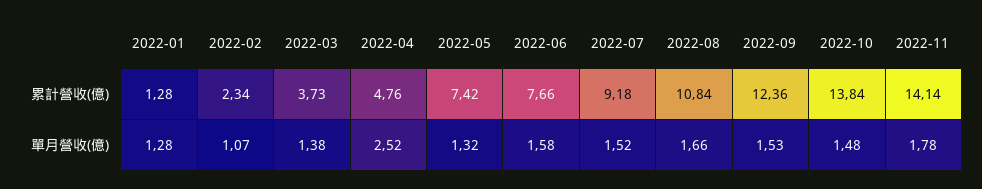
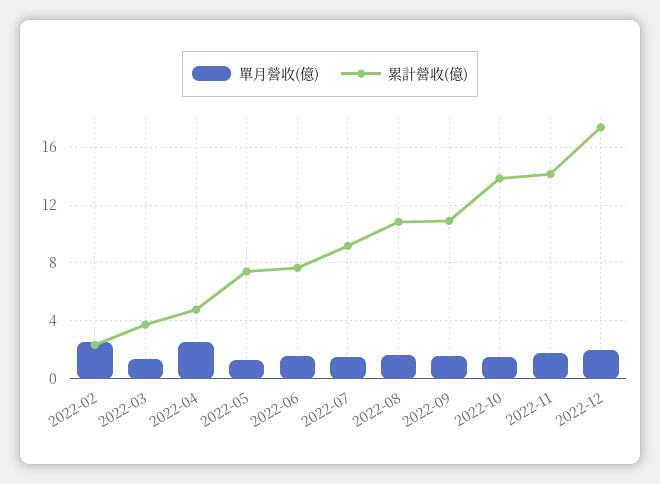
累計營收(億), 2022-01: 1.28 -> none
累計營收(億), 2022-09: 12.36 -> 11
單月營收(億), 2022-01: 1.28 -> none
單月營收(億), 2022-02: 1.07 -> 2.5
單月營收(億), 2022-12: none -> 2
累計營收(億), 2022-12: none -> 17.5

